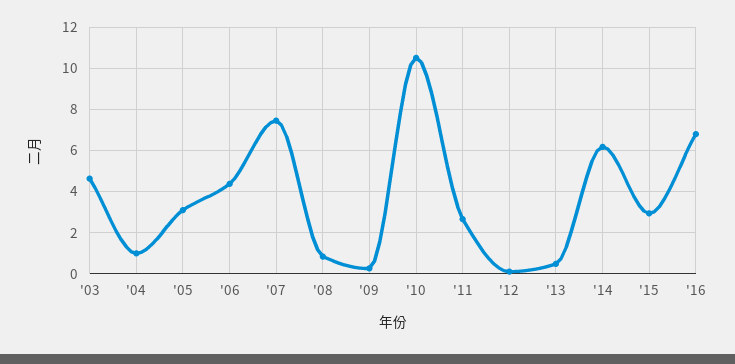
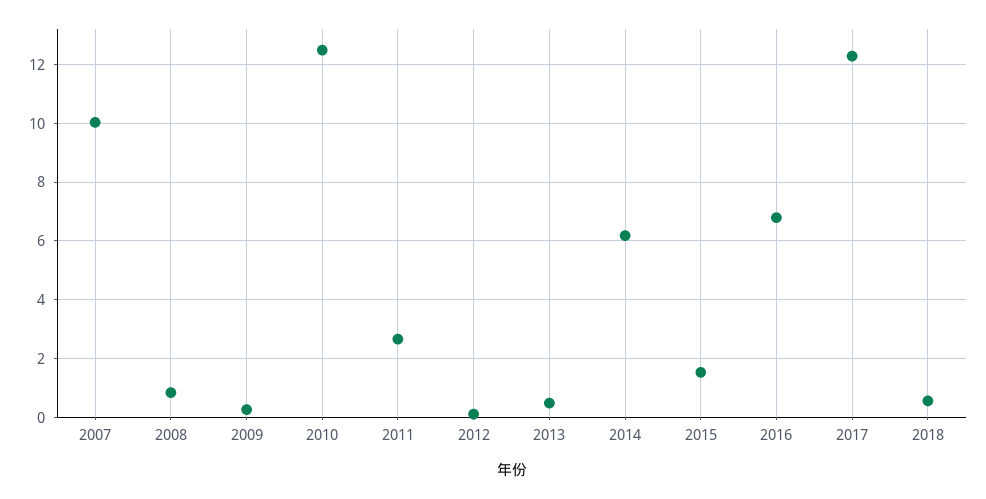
'03: 4.5 -> none
'04: 1 -> none
'05: 3 -> none
'06: 4.5 -> none
'07: 7.5 -> 10
'10: 10.5 -> 12.5
'15: 3 -> 1.5
2017: none -> 12.25
2018: none -> 0.5

